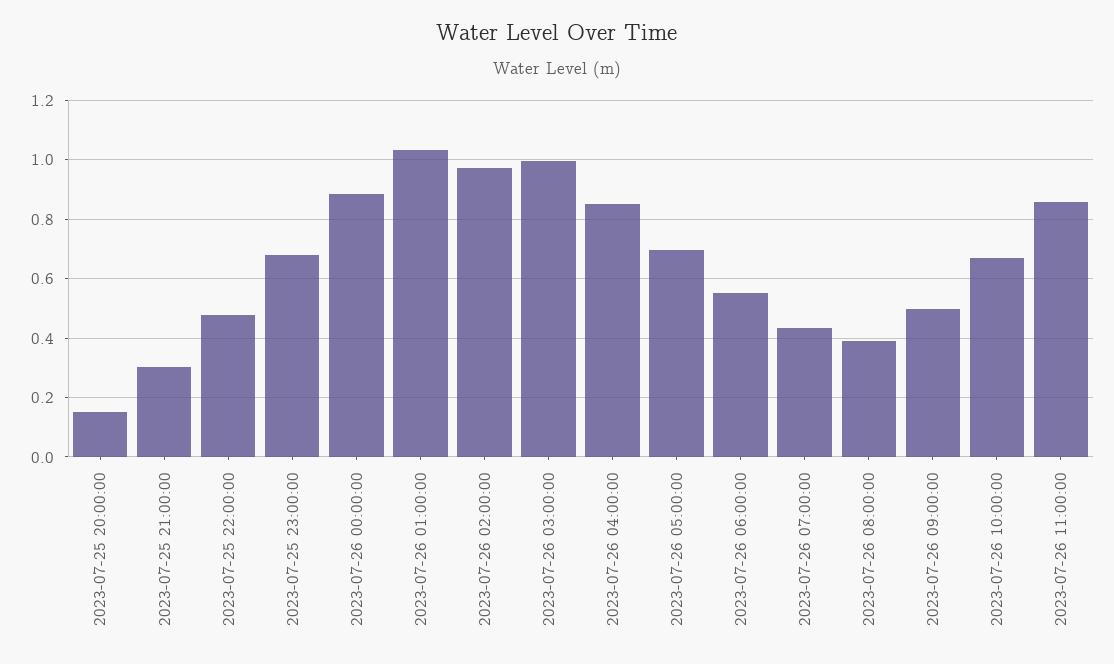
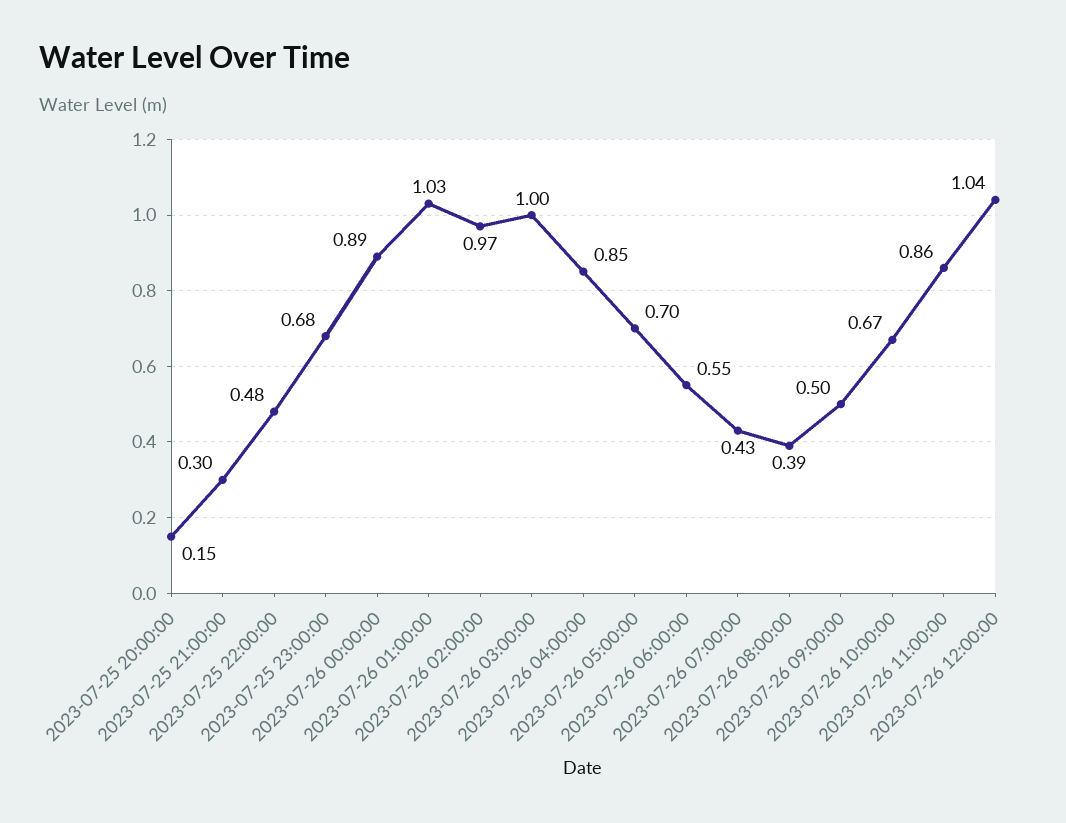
2023-07-26 12:00:00: none -> 1.04

